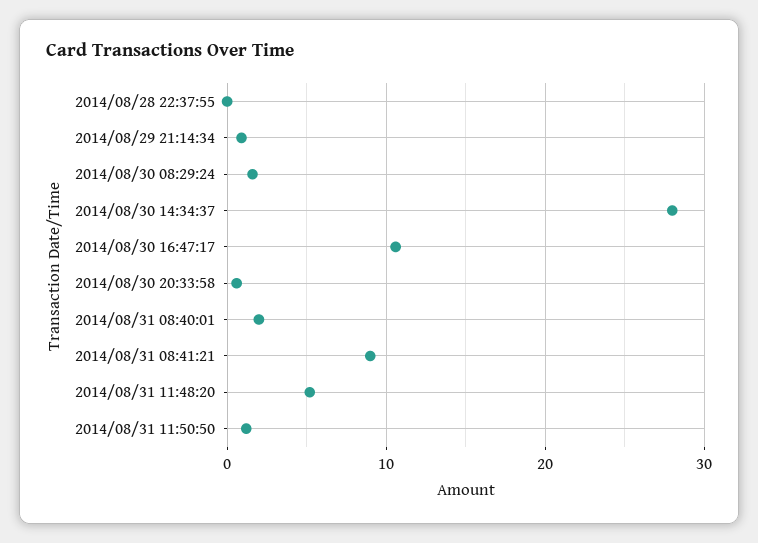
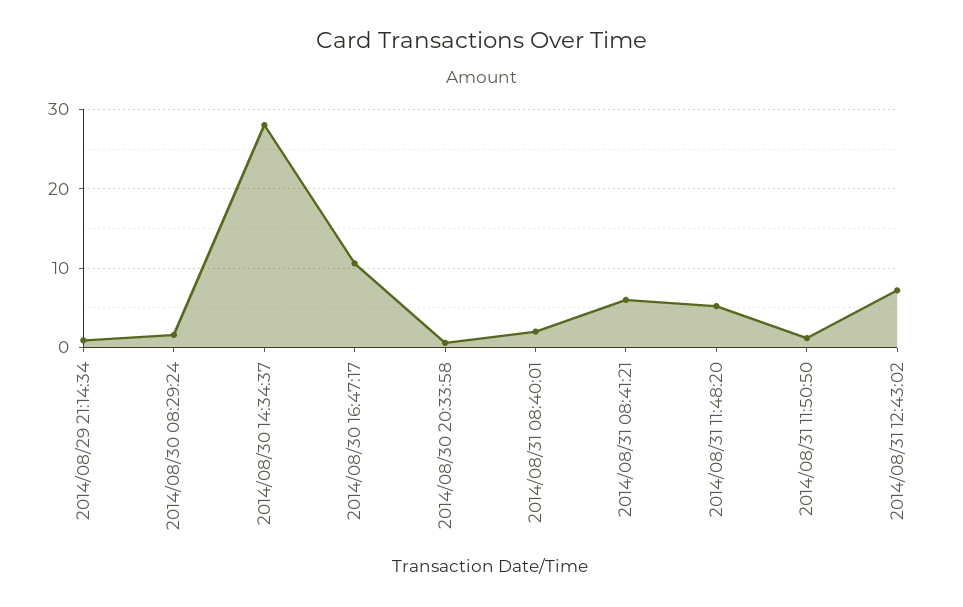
2014/08/28 22:37:55: 0 -> none
2014/08/31 08:41:21: 9 -> 6
2014/08/31 12:43:02: none -> 7

